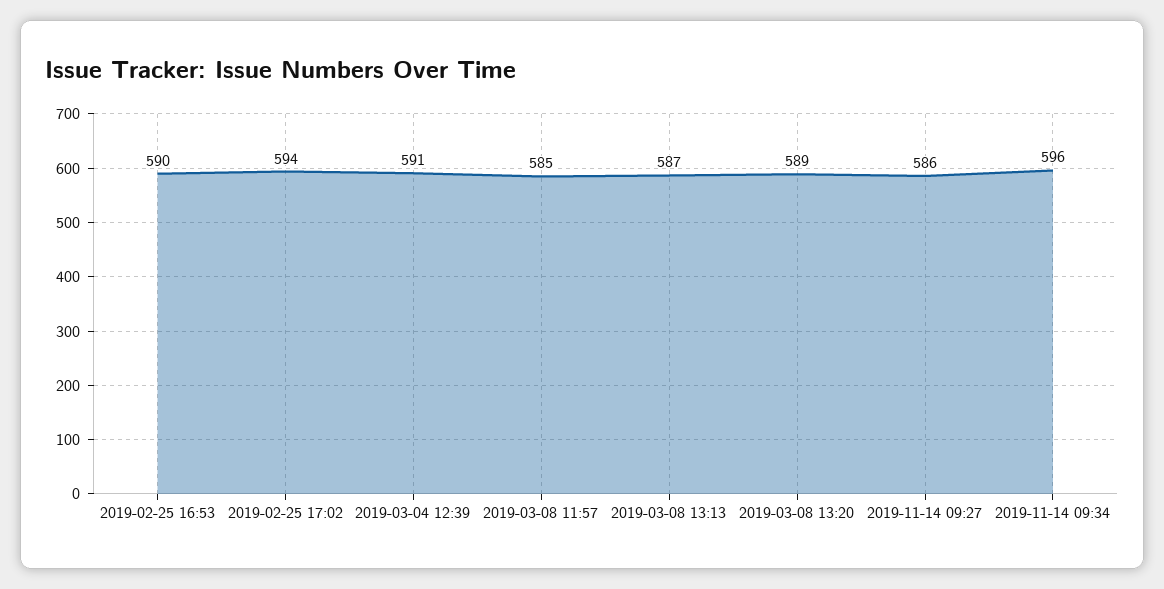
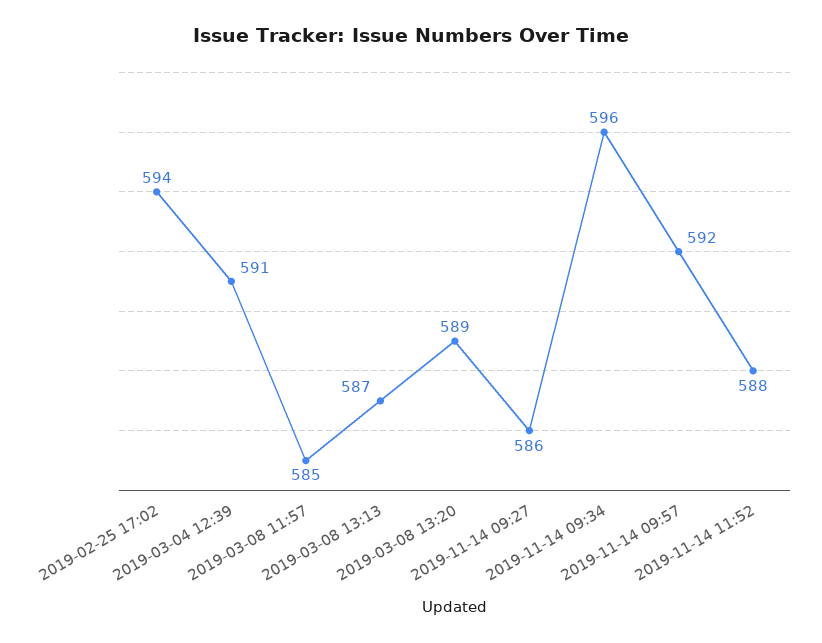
2019-02-25 16:53: 590 -> none
2019-11-14 09:57: none -> 592
2019-11-14 11:52: none -> 588

